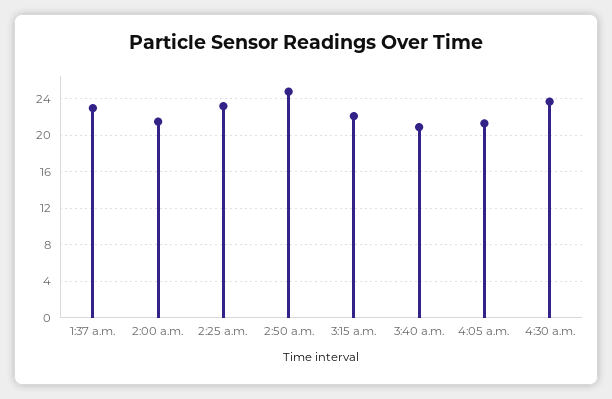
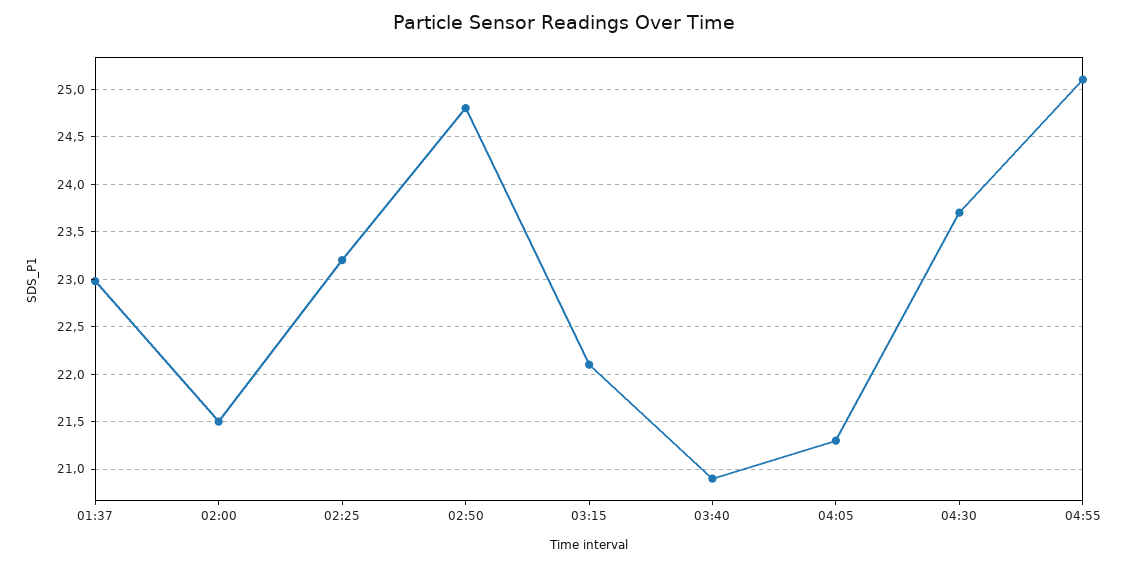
04:55: none -> 25.1

